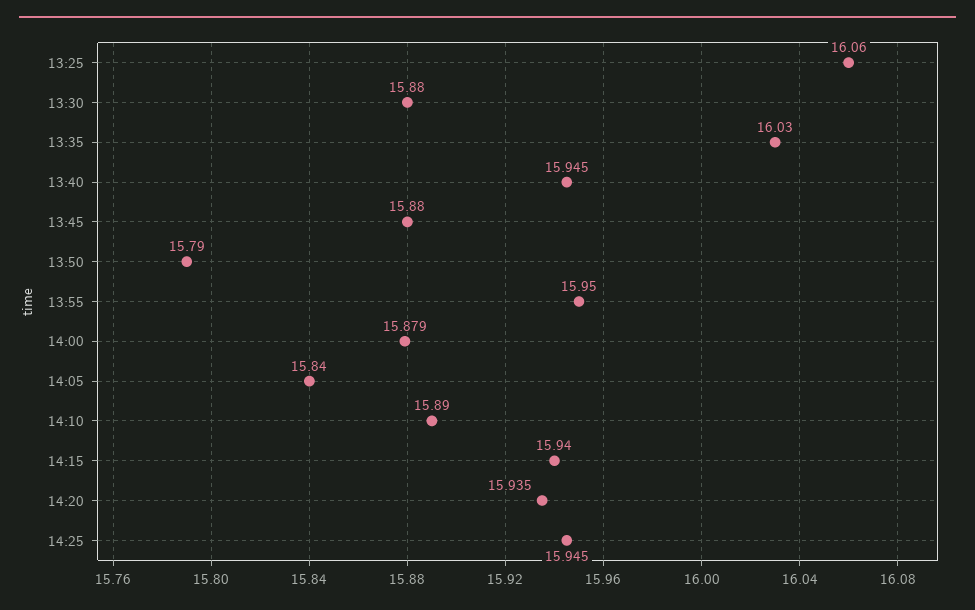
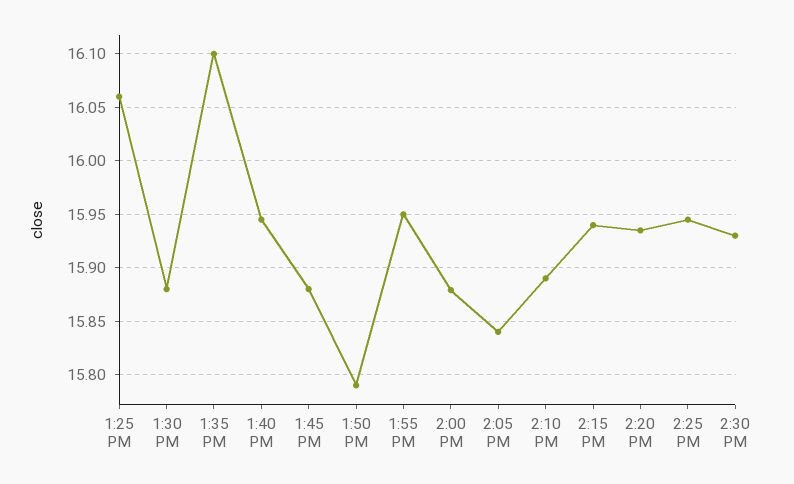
13:35: 16.03 -> 16.1
2:30 PM: none -> 15.93

